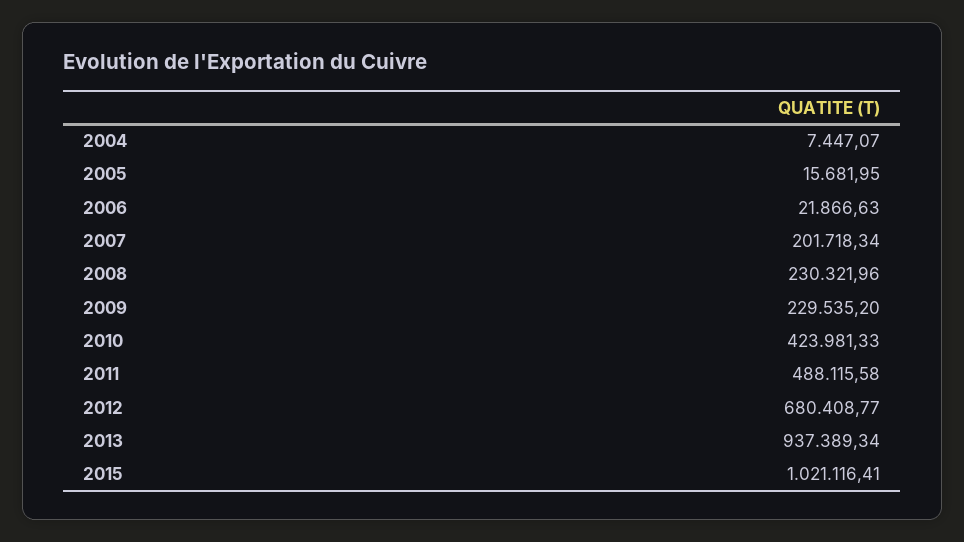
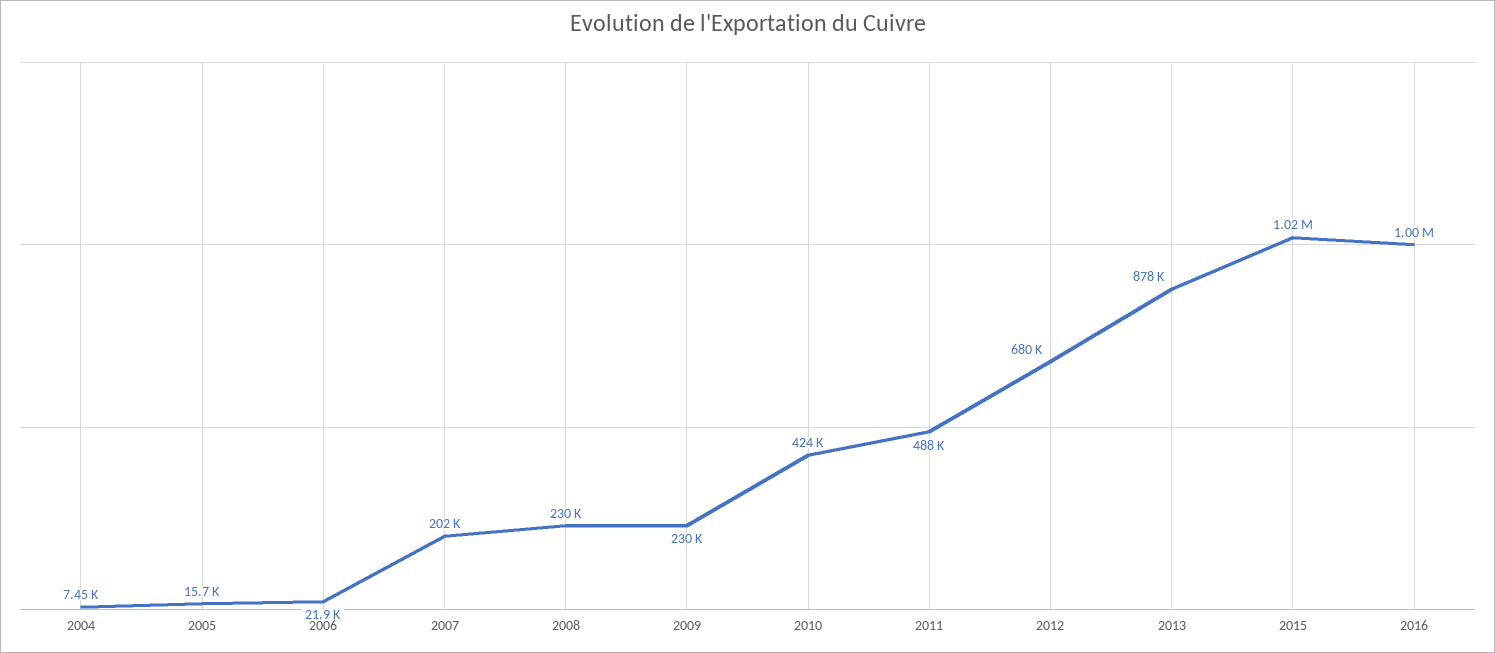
2013: 937389.34 -> 878000
2016: none -> 1000000

